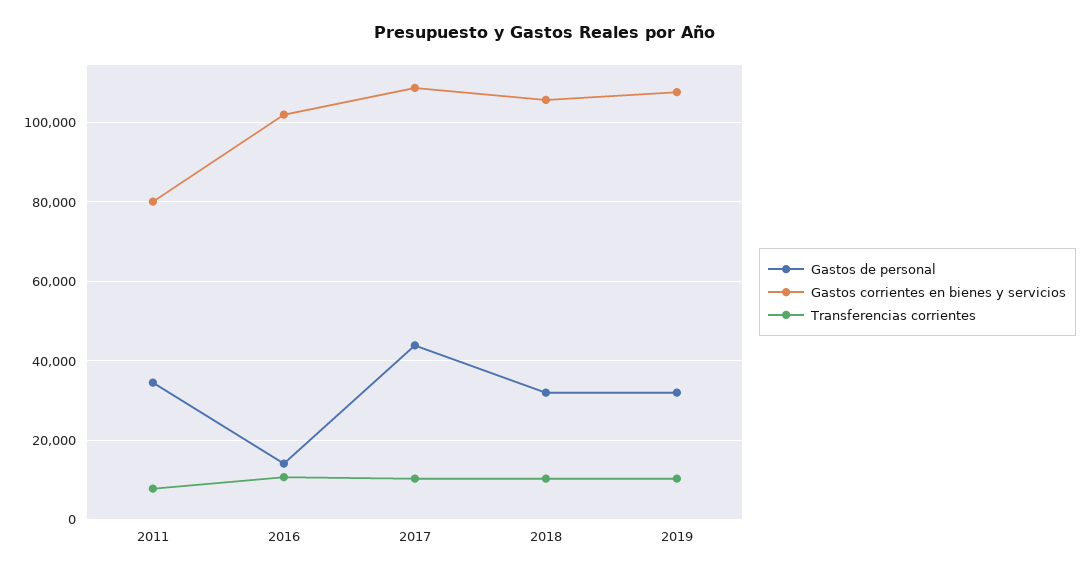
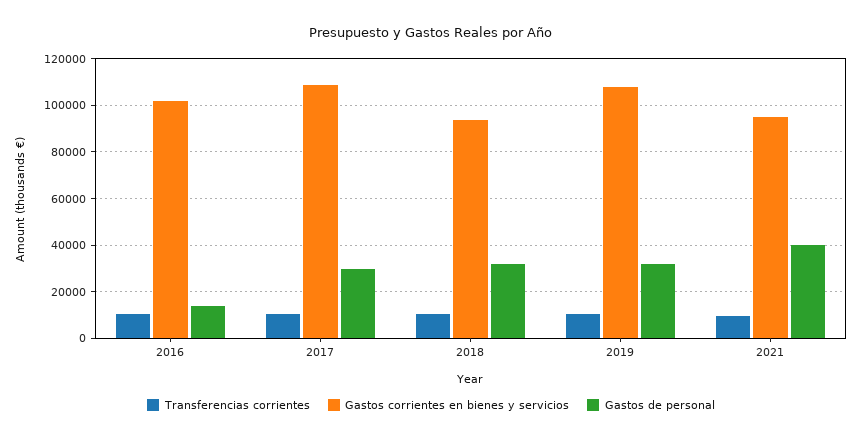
Gastos de personal, 2011: 34000 -> none
Gastos corrientes en bienes y servicios, 2011: 80000 -> none
Transferencias corrientes, 2011: 8000 -> none
Gastos de personal, 2017: 44000 -> 30000
Gastos corrientes en bienes y servicios, 2018: 106000 -> 95000
Transferencias corrientes, 2021: none -> 10000
Gastos corrientes en bienes y servicios, 2021: none -> 95000
Gastos de personal, 2021: none -> 40000

